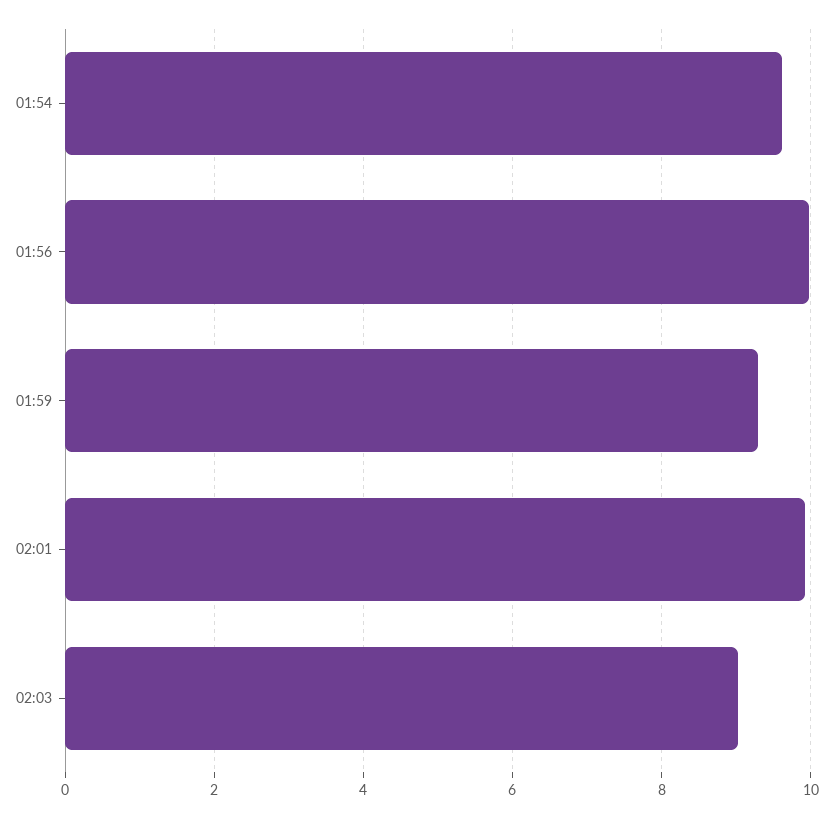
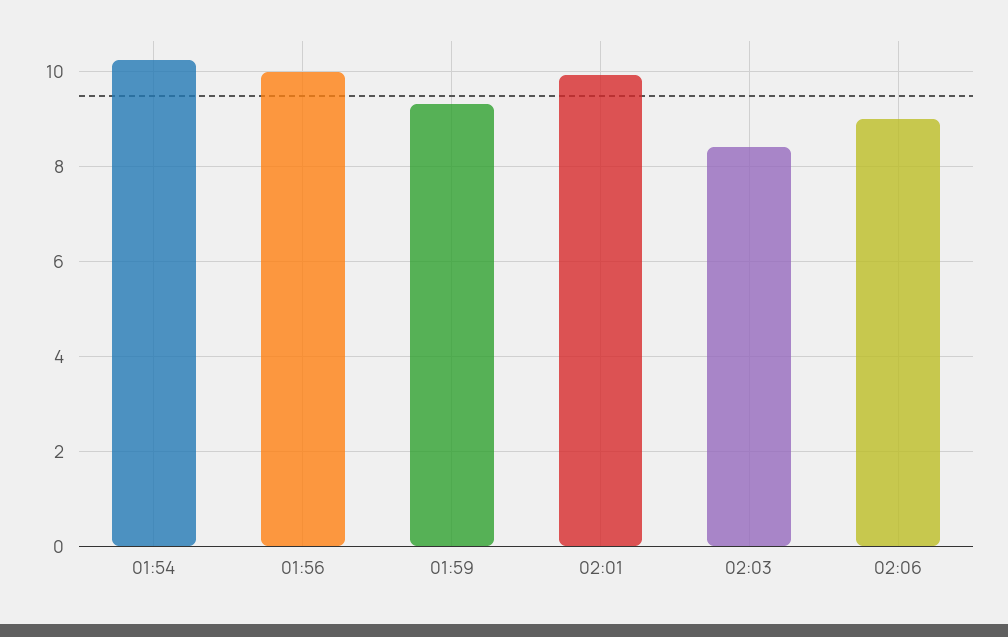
01:54: 9.6 -> 10.2
02:03: 9 -> 8.4
02:06: none -> 9

